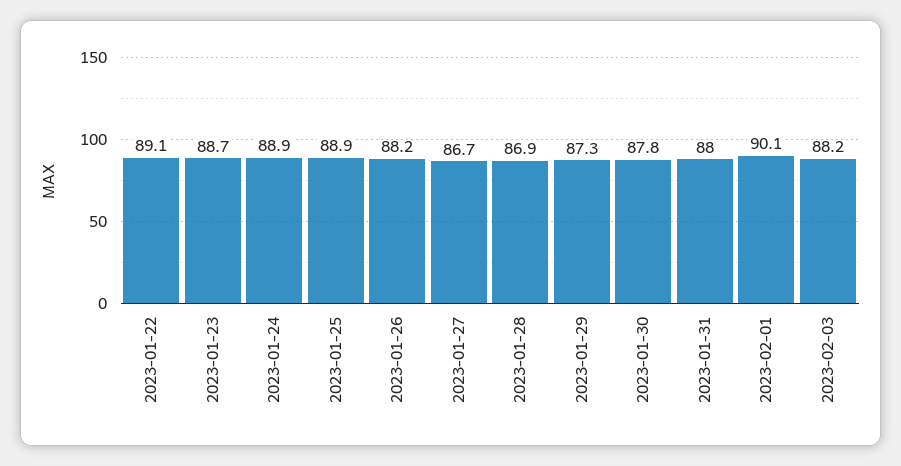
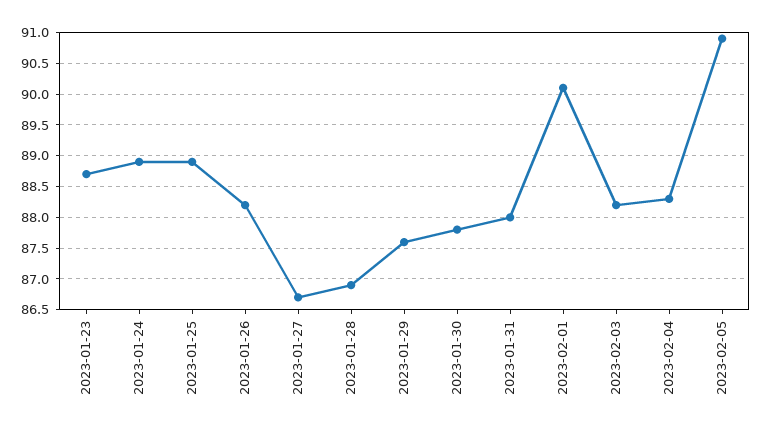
2023-01-22: 89.1 -> none
2023-01-29: 87.3 -> 87.6
2023-02-04: none -> 88.3
2023-02-05: none -> 90.9

